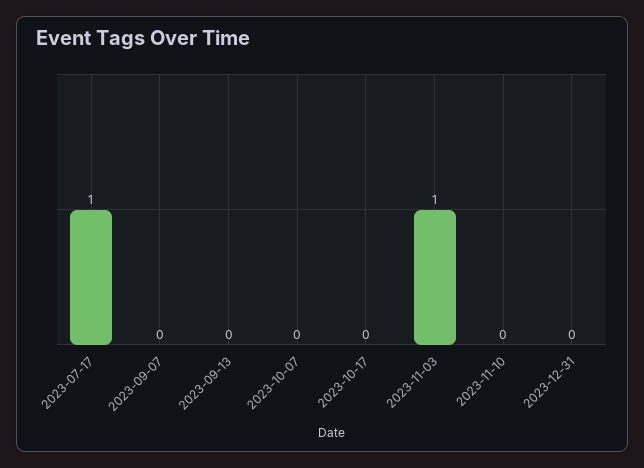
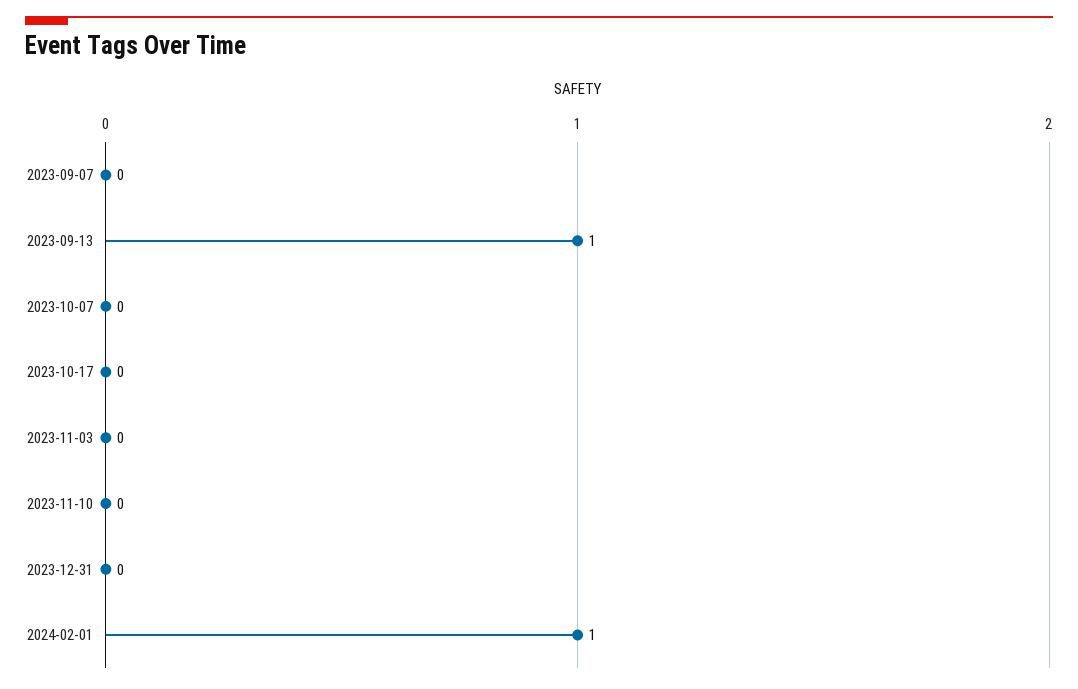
2023-07-17: 1 -> none
2023-09-13: 0 -> 1
2023-11-03: 1 -> 0
2024-02-01: none -> 1

